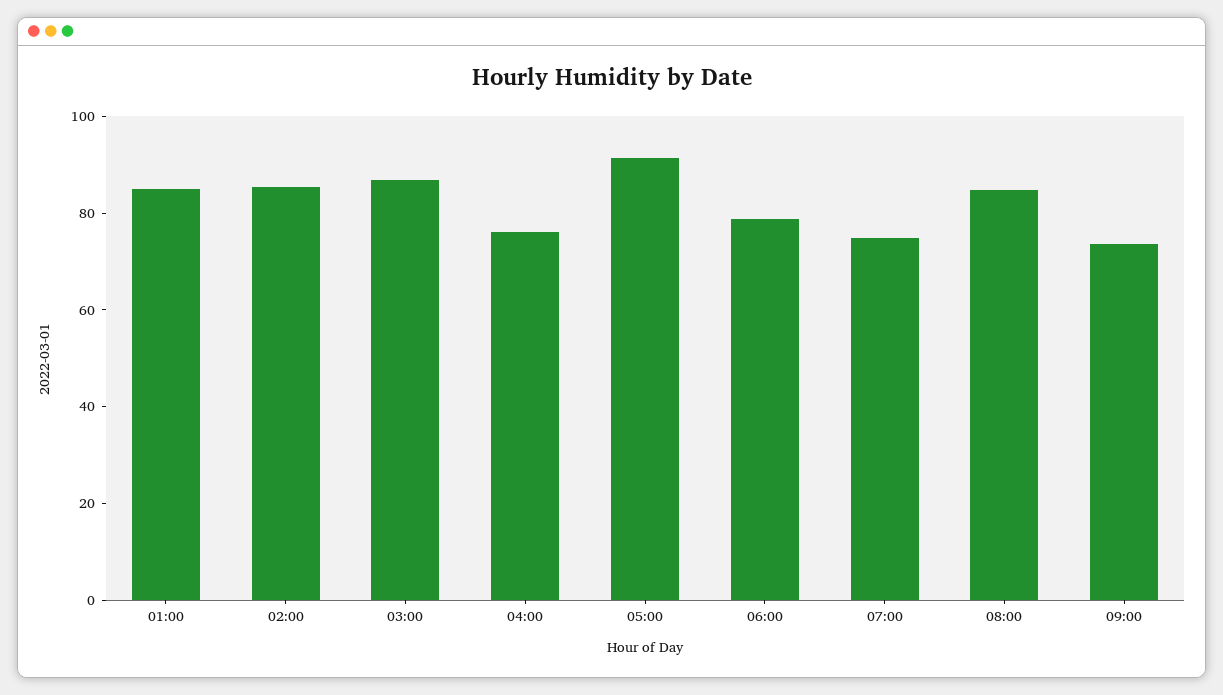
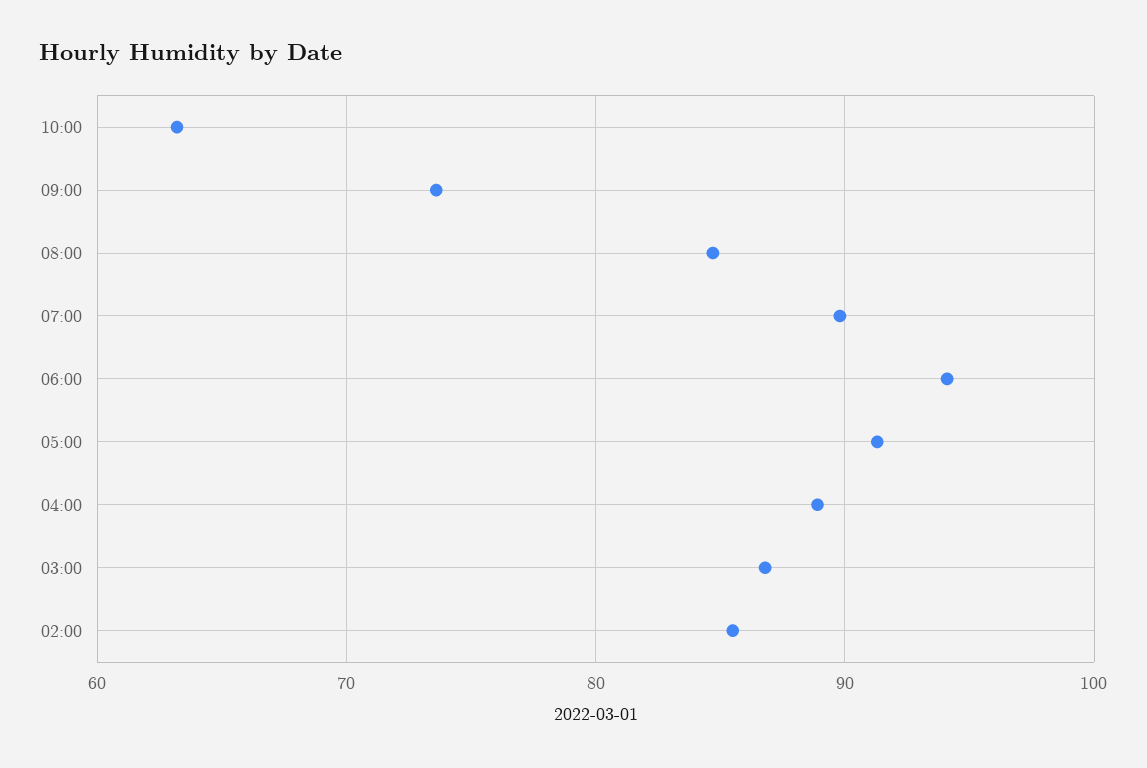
01:00: 85 -> none
04:00: 75 -> 89
06:00: 80 -> 94
07:00: 75 -> 90
10:00: none -> 63

